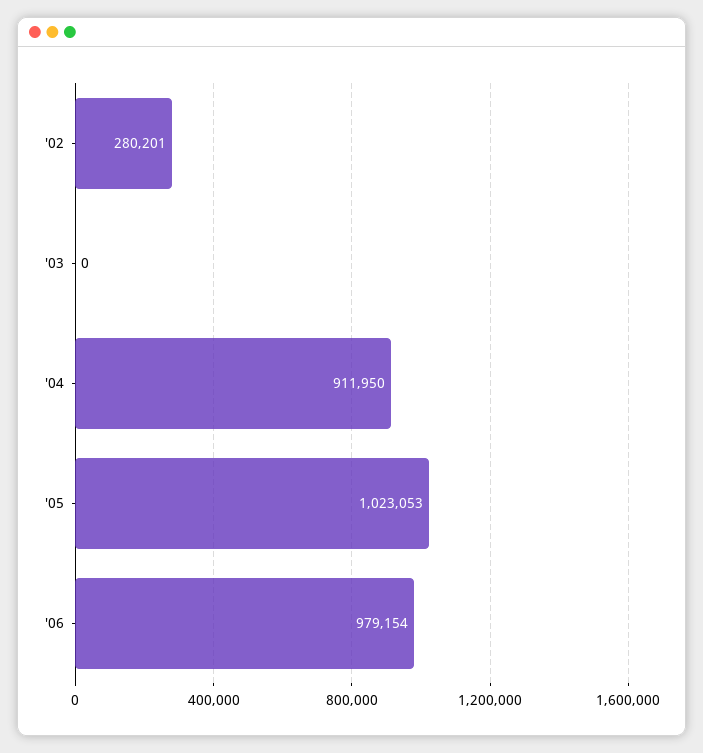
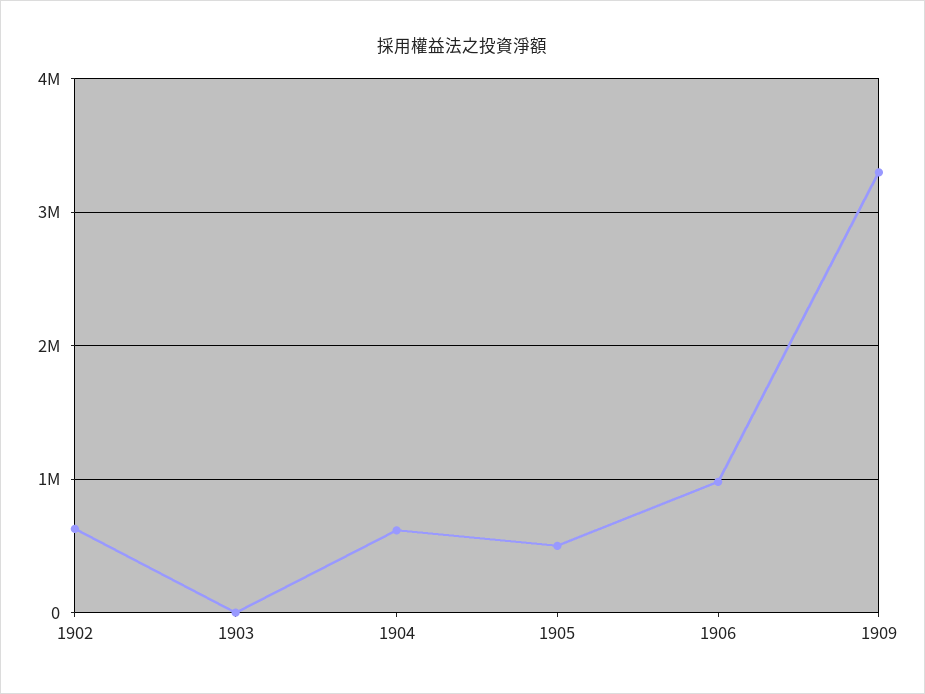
'02: 280201 -> 600000
'04: 911950 -> 600000
'05: 1023053 -> 500000
1909: none -> 3300000

